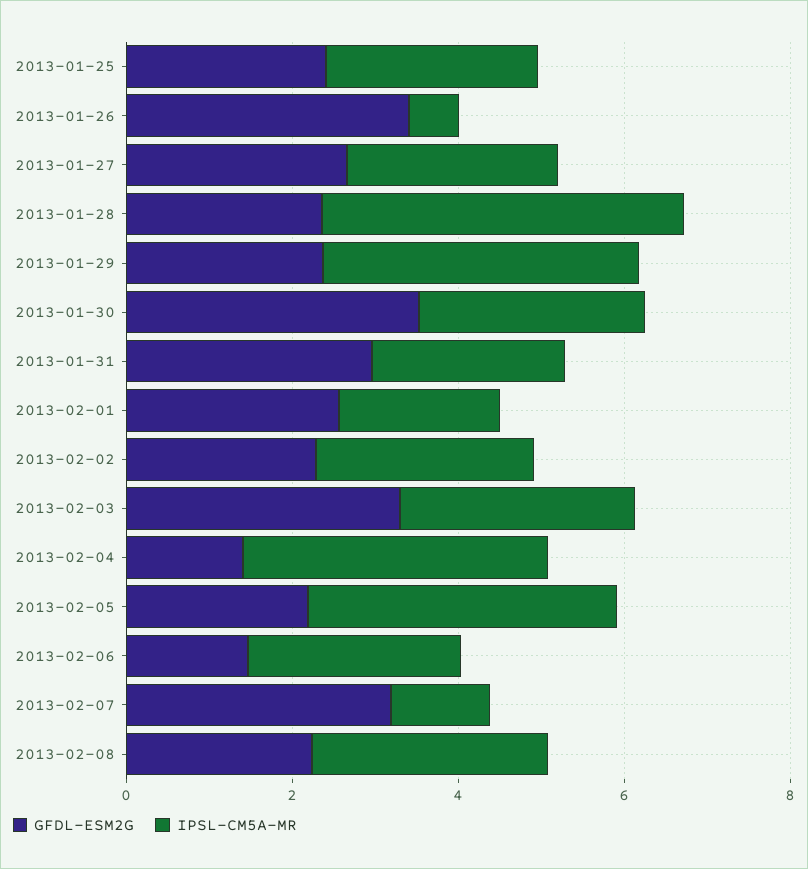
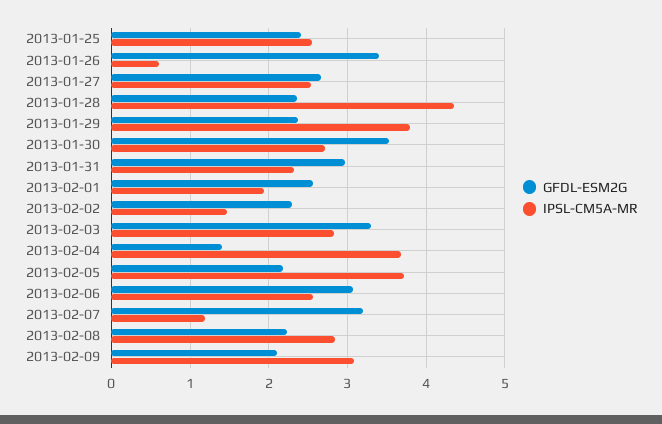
IPSL-CM5A-MR, 2013-02-02: 2.5 -> 1.5
GFDL-ESM2G, 2013-02-06: 1.5 -> 3.1
GFDL-ESM2G, 2013-02-09: none -> 2.1
IPSL-CM5A-MR, 2013-02-09: none -> 3.1

